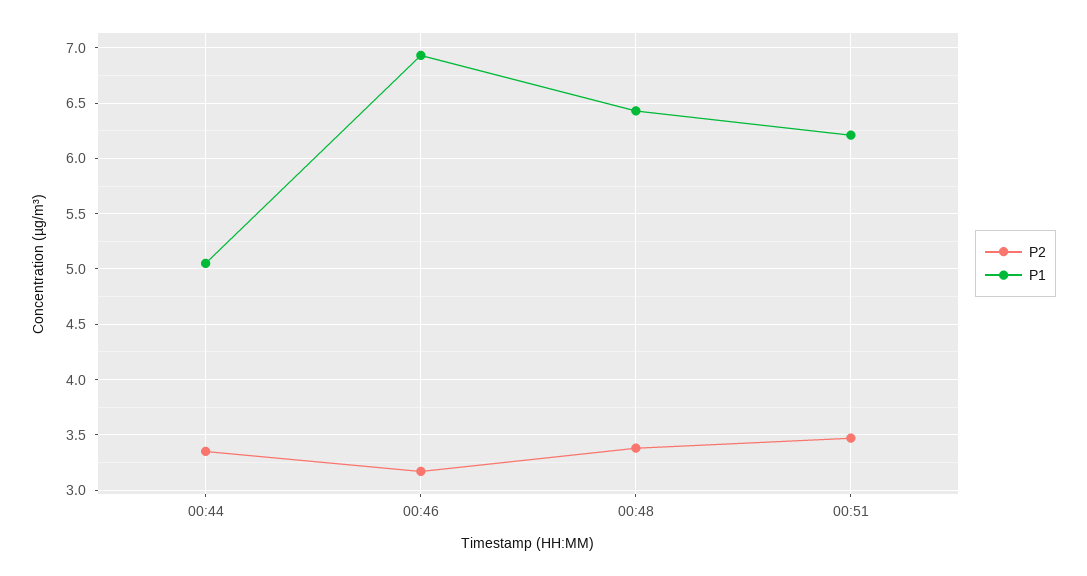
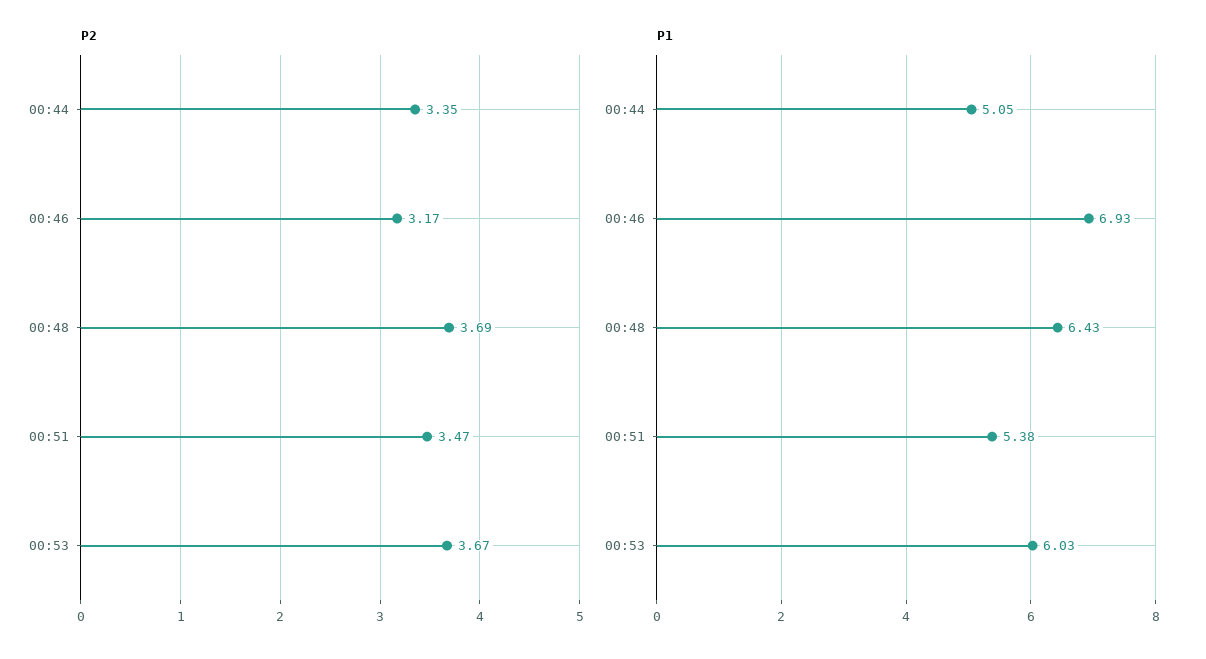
P2, 00:48: 3.4 -> 3.69
P1, 00:51: 6.2 -> 5.38
P2, 00:53: none -> 3.67
P1, 00:53: none -> 6.03

